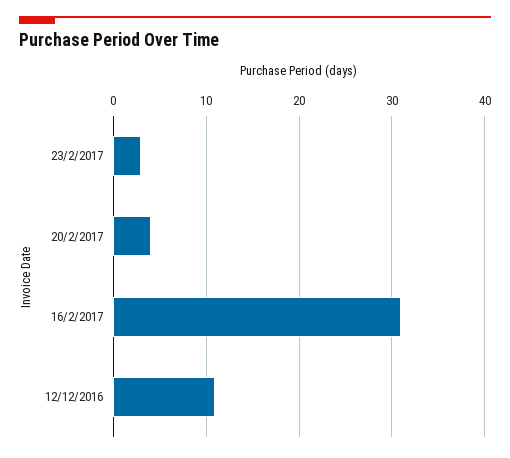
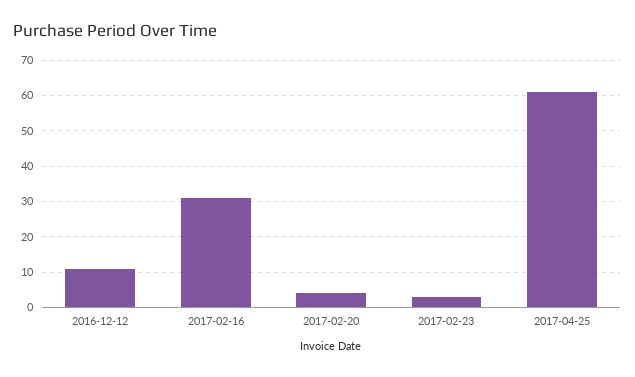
2017-04-25: none -> 60

